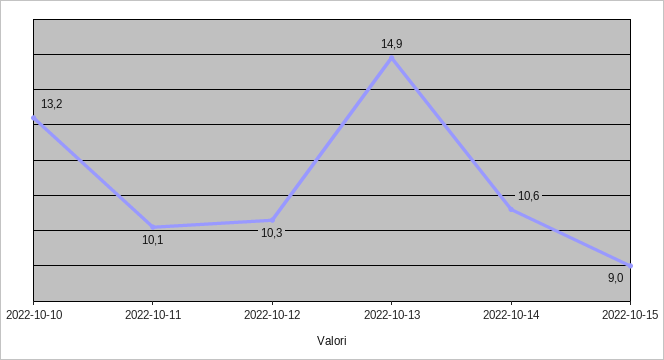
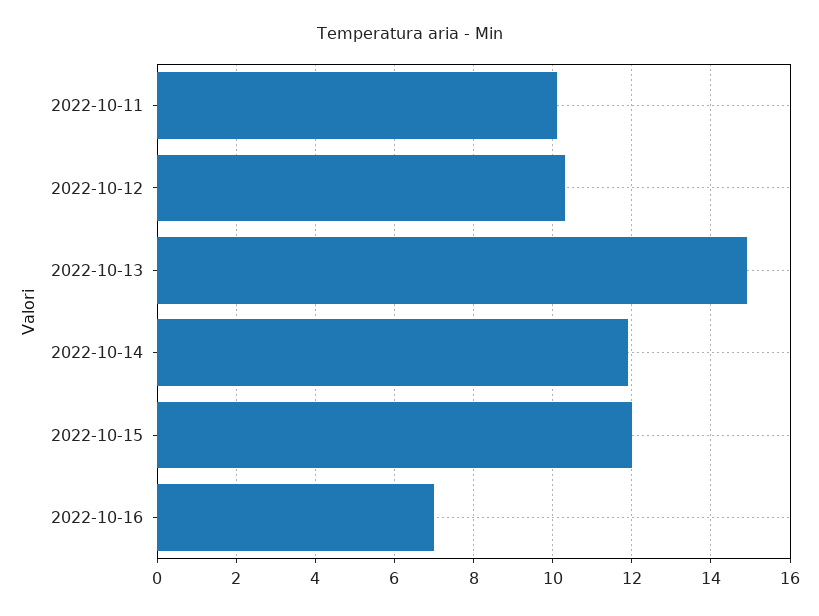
2022-10-10: 13.2 -> none
2022-10-14: 10.6 -> 12
2022-10-15: 9 -> 12
2022-10-16: none -> 7

